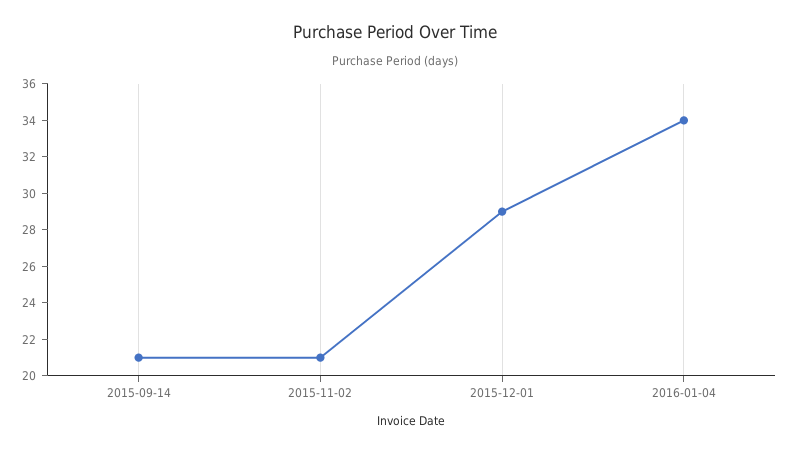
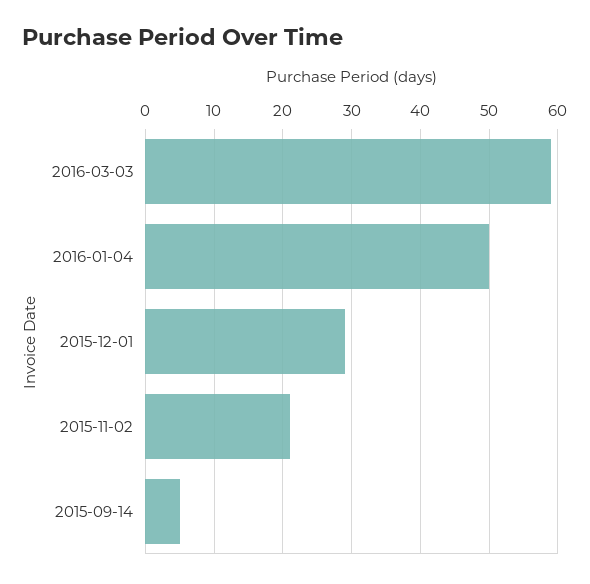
2015-09-14: 21 -> 5
2016-01-04: 34 -> 50
2016-03-03: none -> 59

